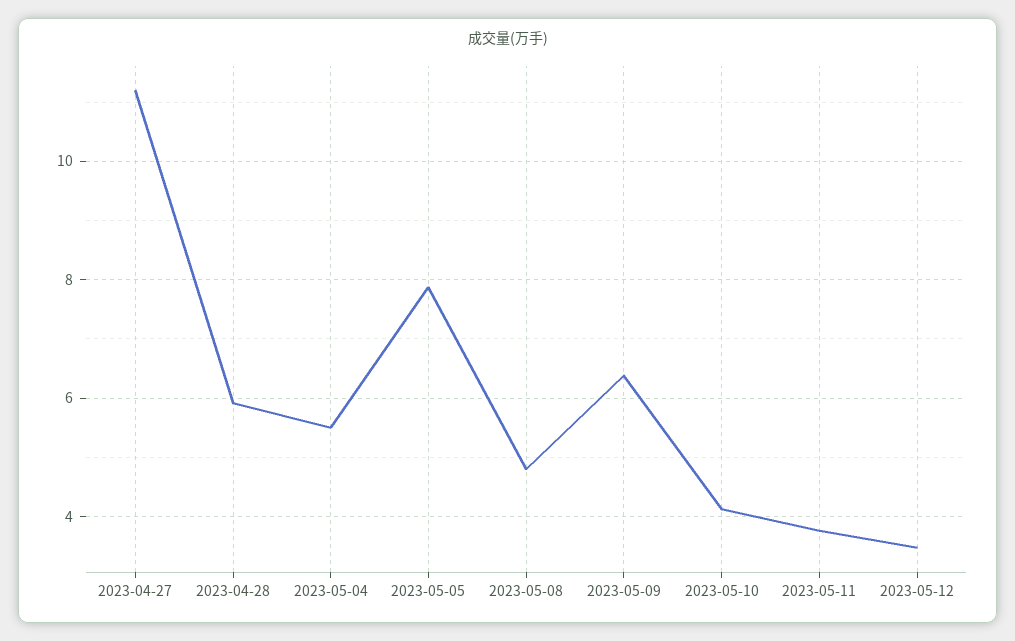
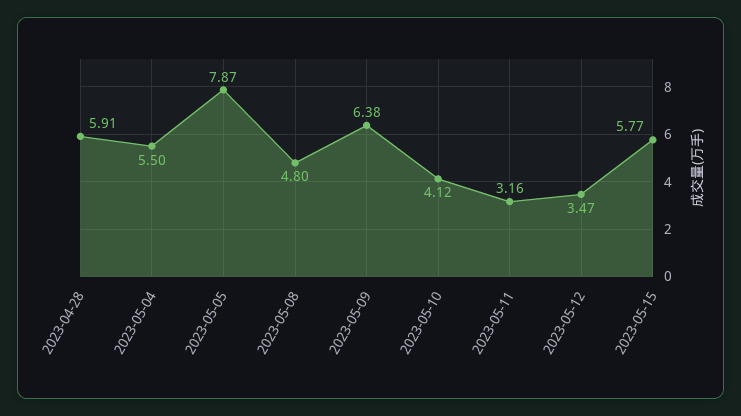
2023-04-27: 11.2 -> none
2023-05-11: 3.8 -> 3.16
2023-05-15: none -> 5.77

